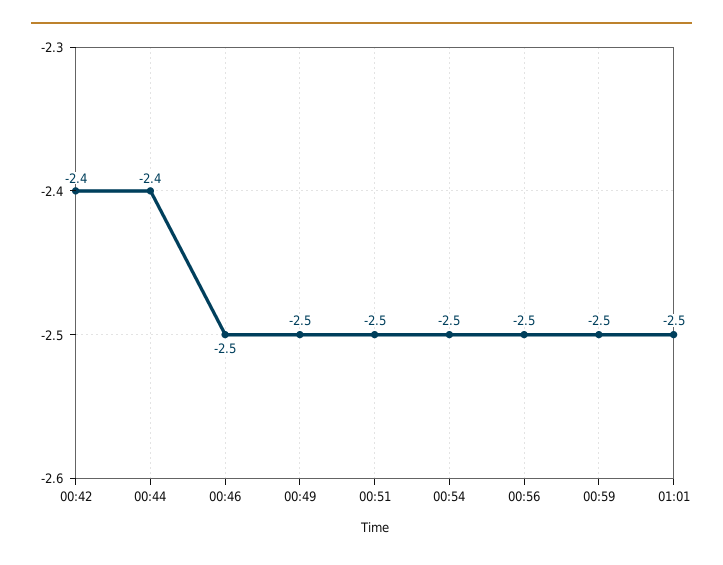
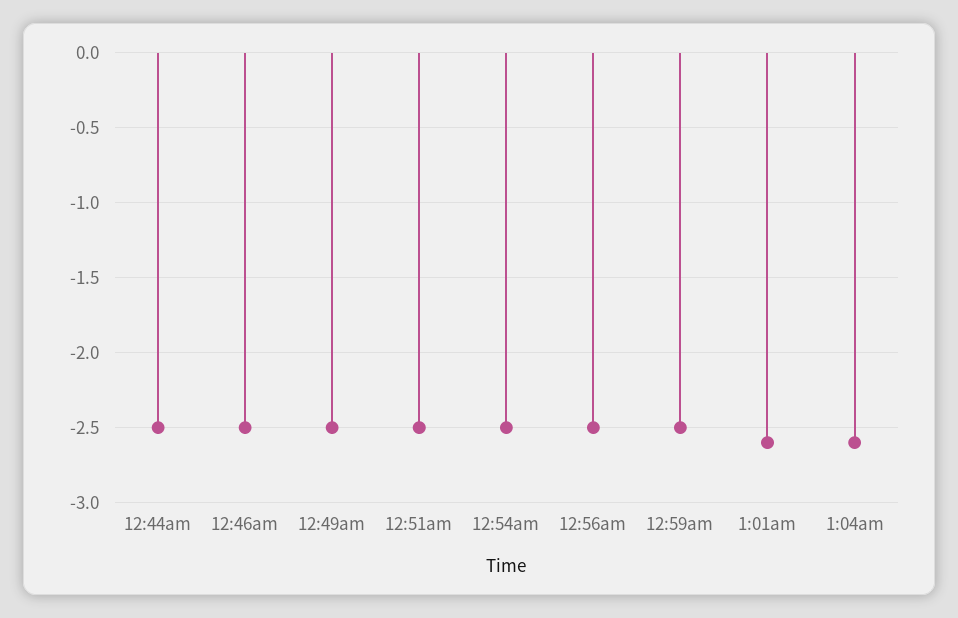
00:42: -2.4 -> none
00:44: -2.4 -> -2.5
01:01: -2.5 -> -2.6
1:04am: none -> -2.6

